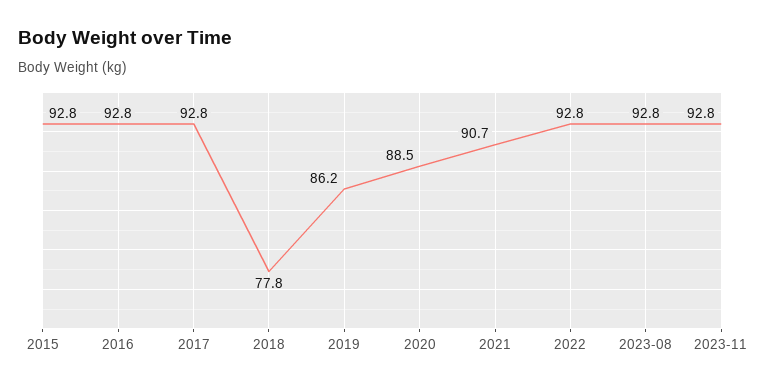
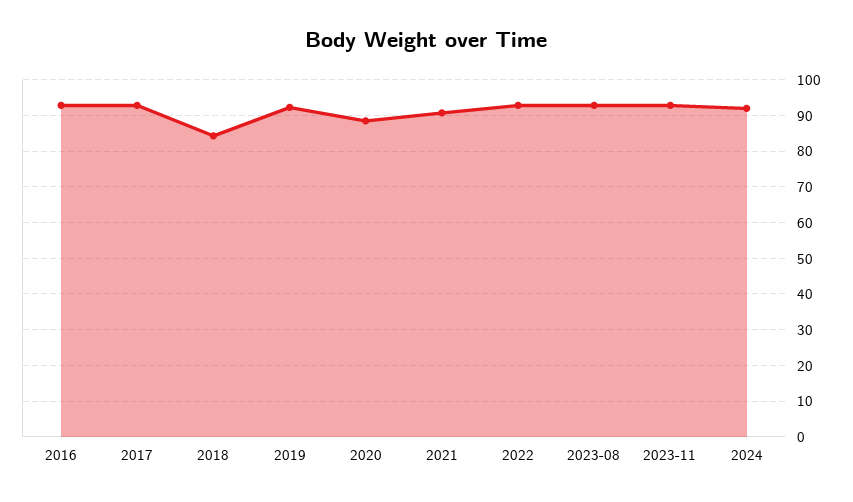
2015: 92.8 -> none
2018: 77.8 -> 84
2019: 86.2 -> 92
2024: none -> 92

